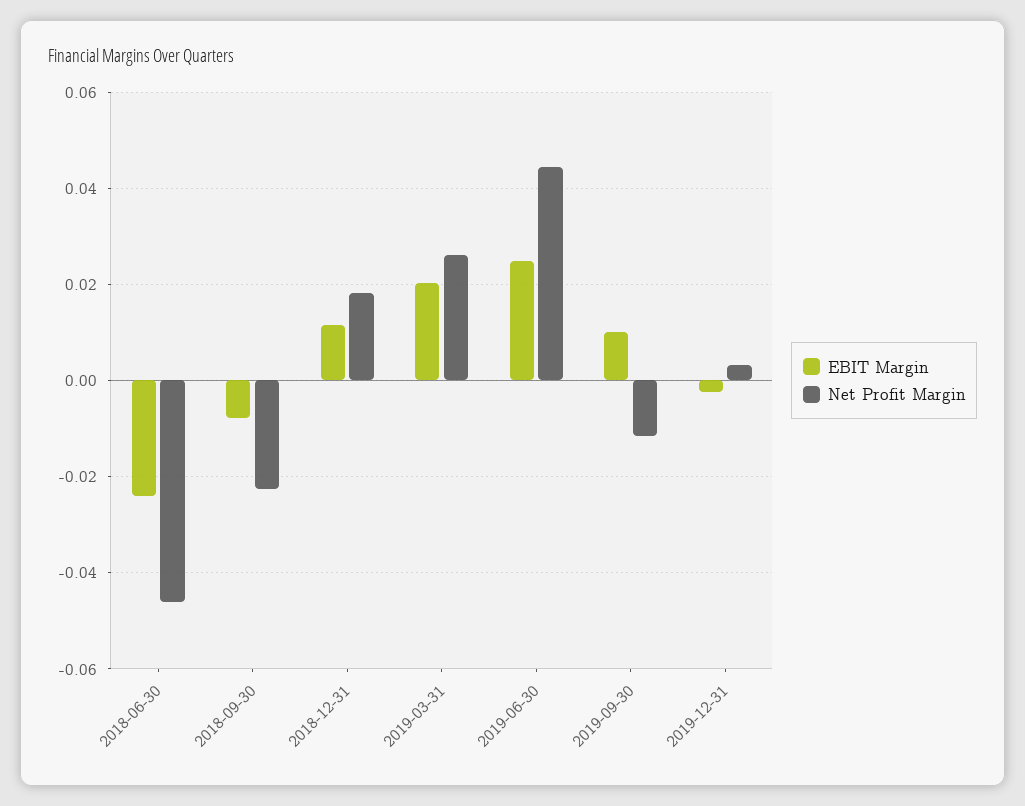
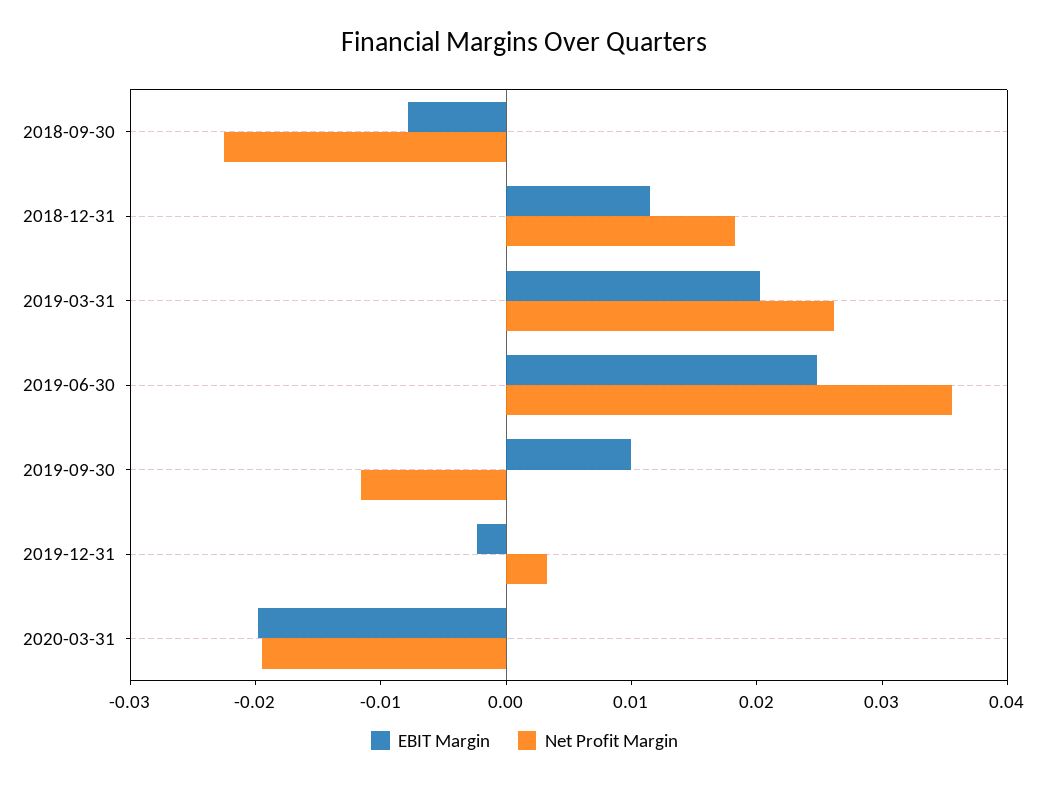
EBIT Margin, 2018-06-30: -0.024 -> none
Net Profit Margin, 2018-06-30: -0.046 -> none
Net Profit Margin, 2019-06-30: 0.044 -> 0.036
EBIT Margin, 2020-03-31: none -> -0.02
Net Profit Margin, 2020-03-31: none -> -0.02

